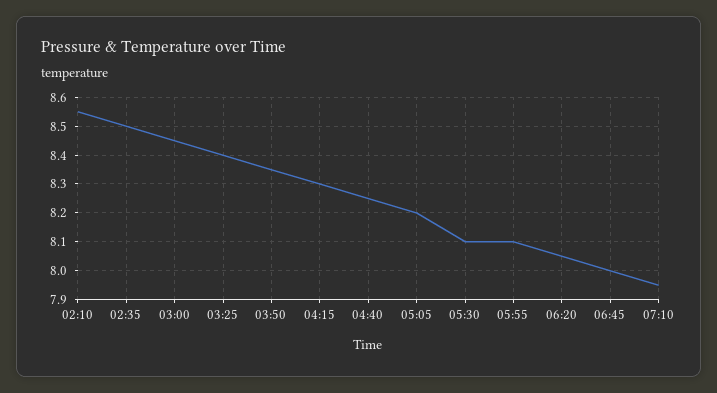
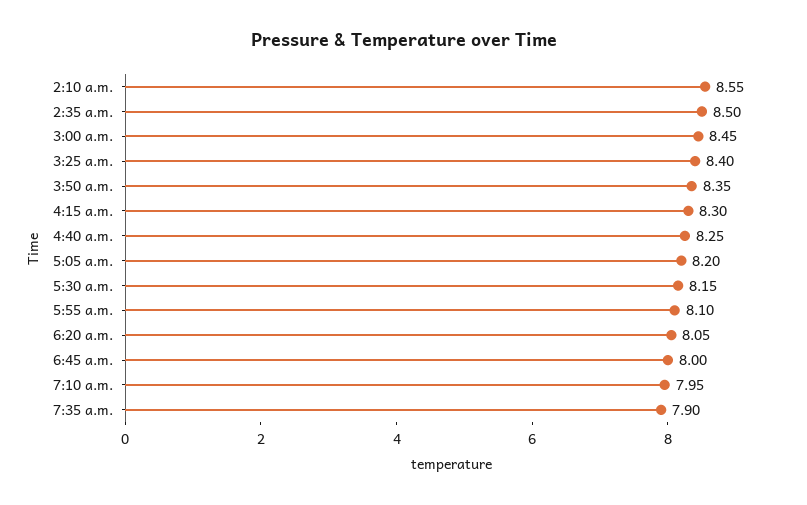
05:30: 8.1 -> 8.15
7:35 a.m.: none -> 7.9

